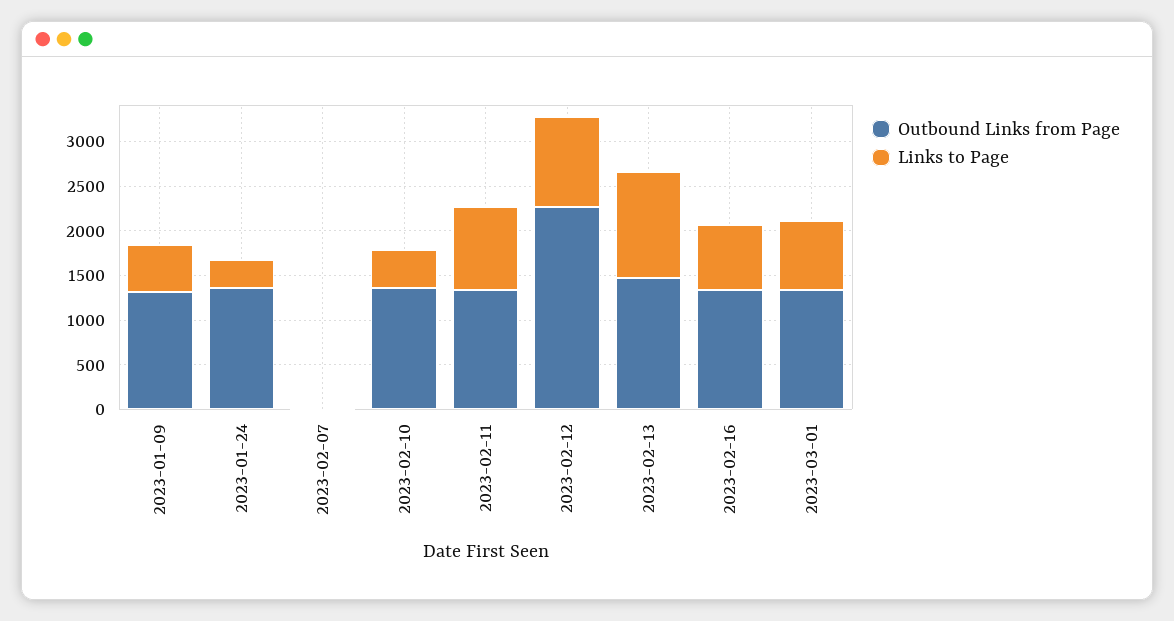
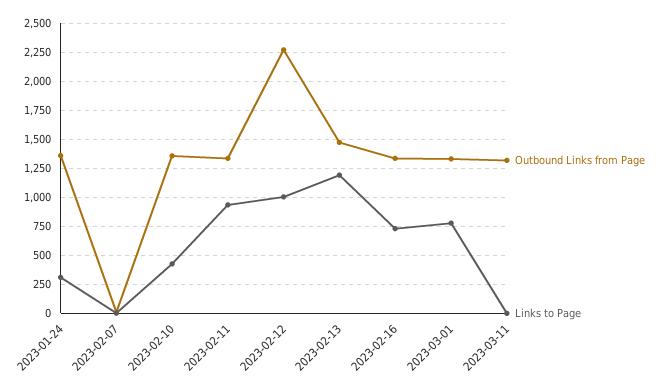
Outbound Links from Page, 2023-01-09: 1300 -> none
Links to Page, 2023-01-09: 500 -> none
Outbound Links from Page, 2023-03-11: none -> 1250
Links to Page, 2023-03-11: none -> 0

